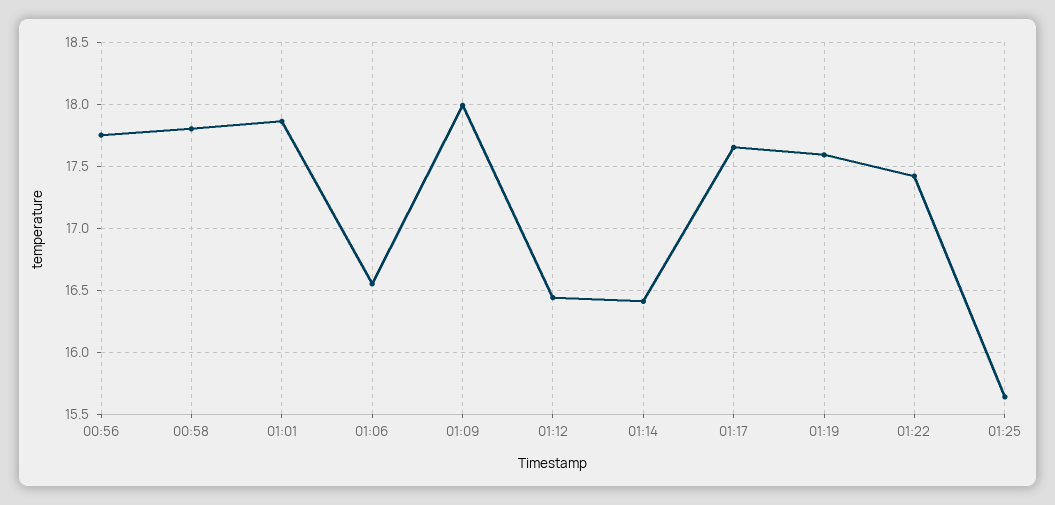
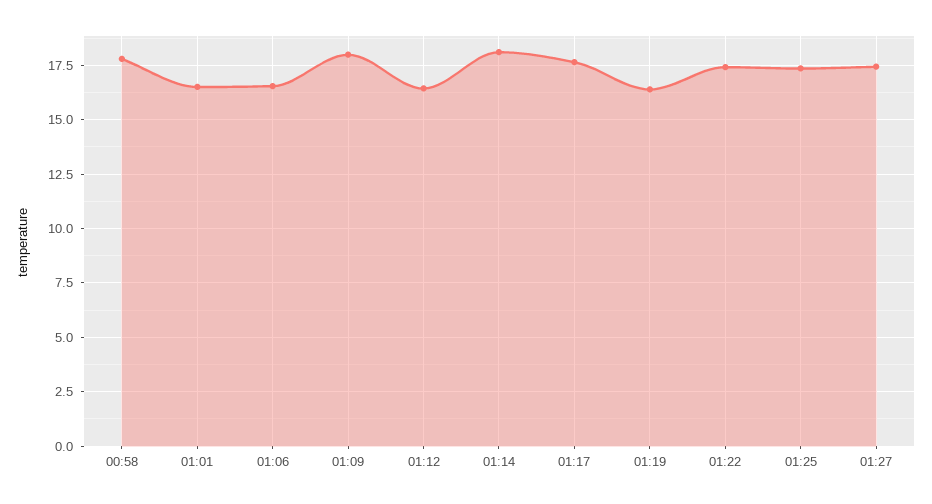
00:56: 17.75 -> none
01:01: 17.85 -> 16.5
01:14: 16.4 -> 18
01:19: 17.6 -> 16.5
01:25: 15.65 -> 17.5
01:27: none -> 17.5

